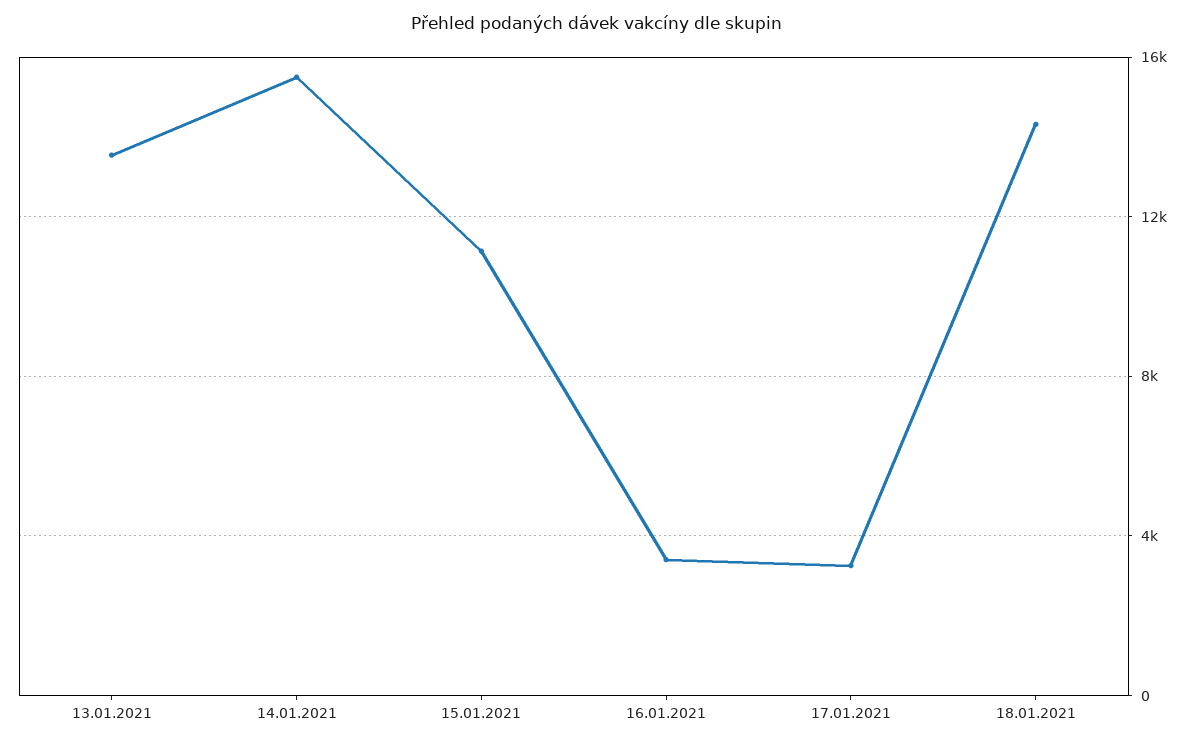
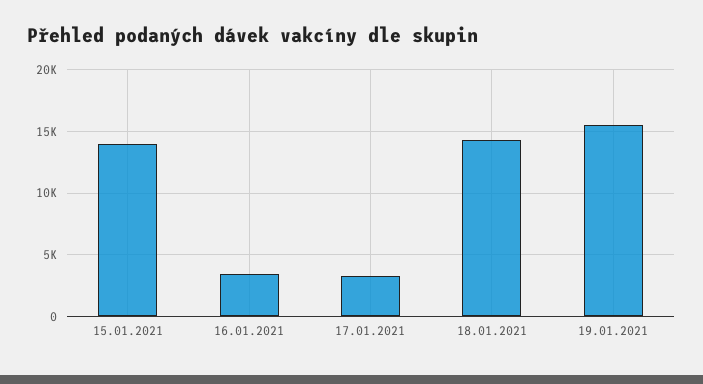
13.01.2021: 13500 -> none
14.01.2021: 15500 -> none
15.01.2021: 11000 -> 14000
19.01.2021: none -> 15500

